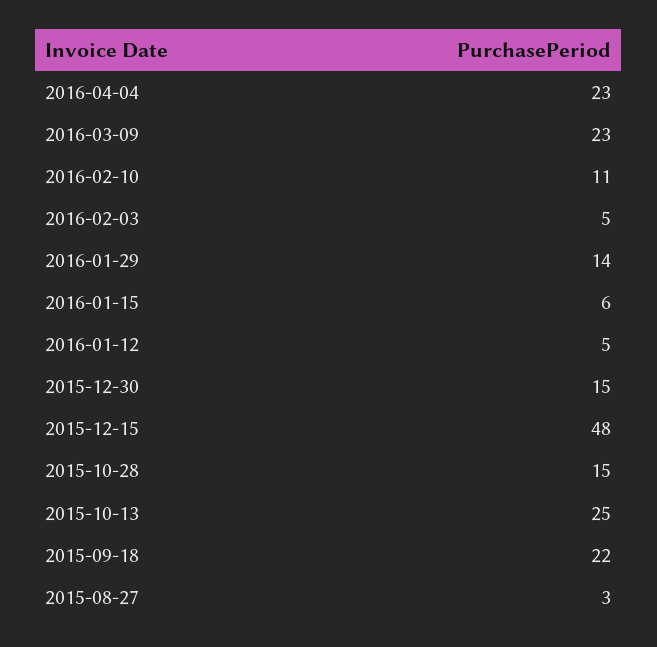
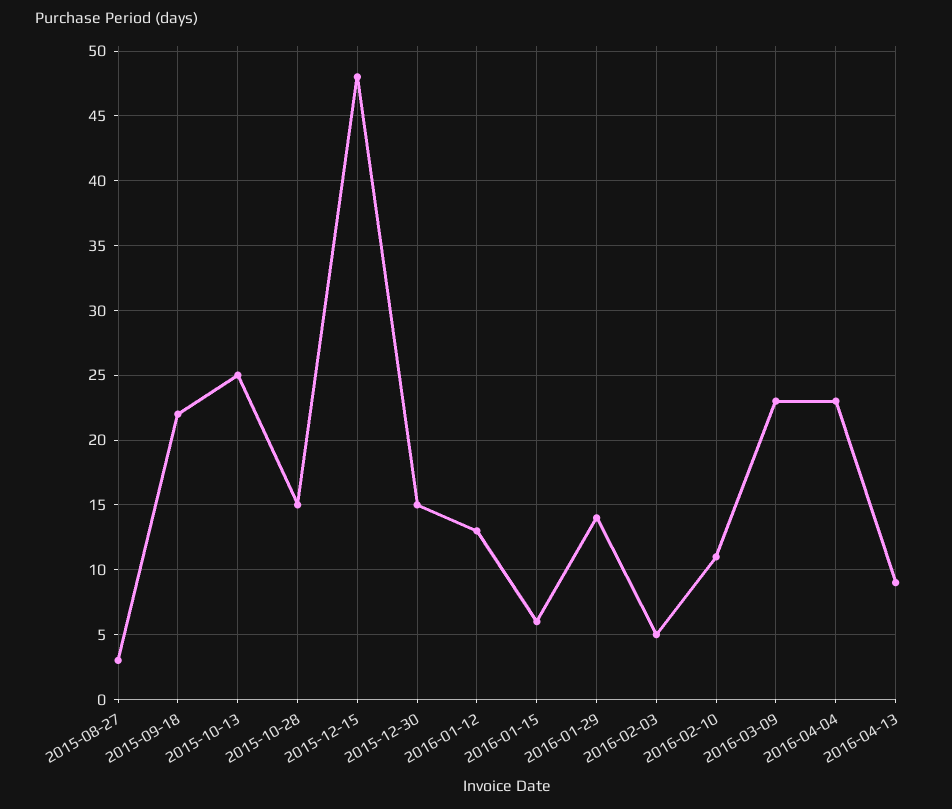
2016-01-12: 5 -> 13
2016-04-13: none -> 9

